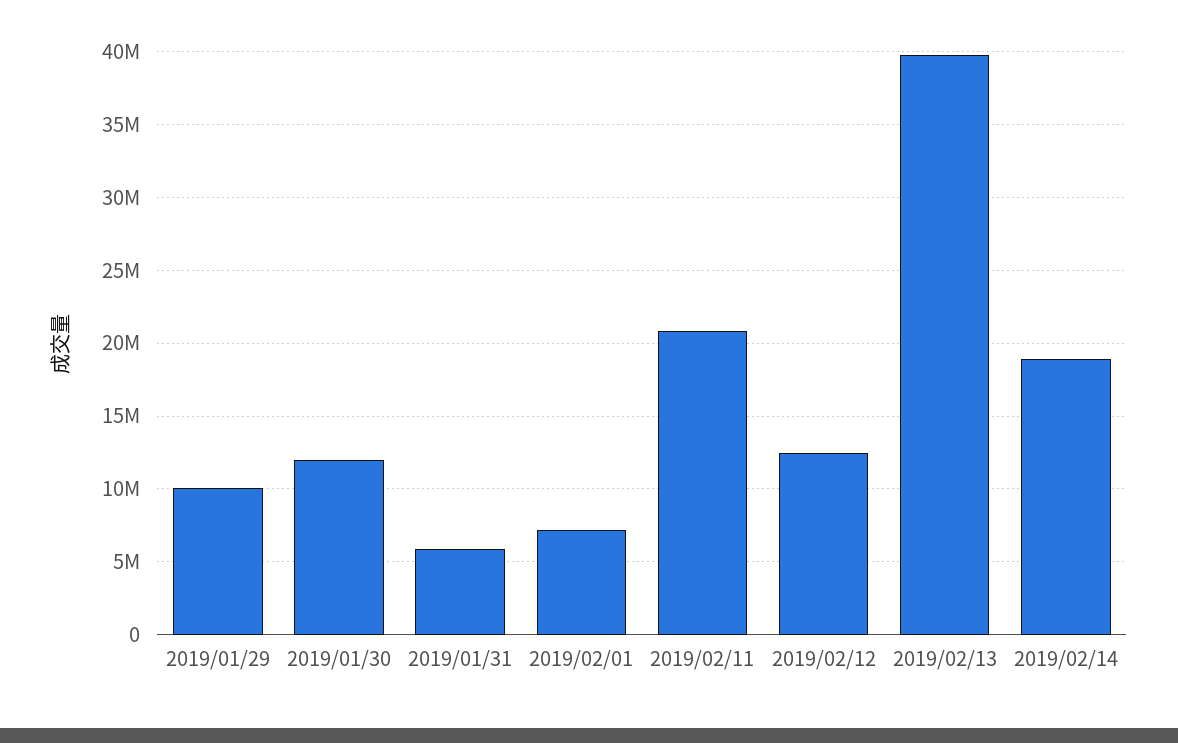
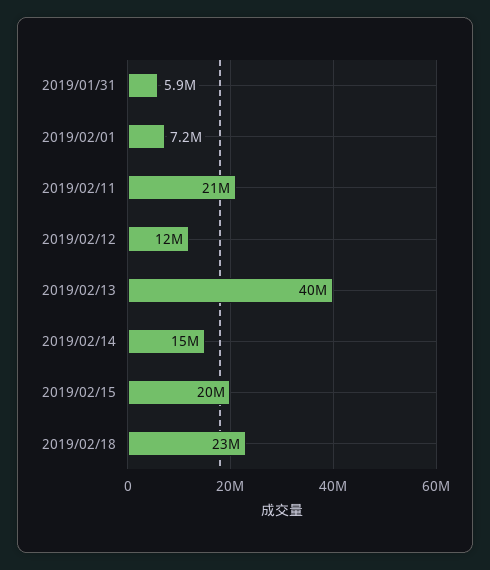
2019/01/29: 10000000 -> none
2019/01/30: 12000000 -> none
2019/02/14: 19000000 -> 15000000
2019/02/15: none -> 20000000
2019/02/18: none -> 23000000

